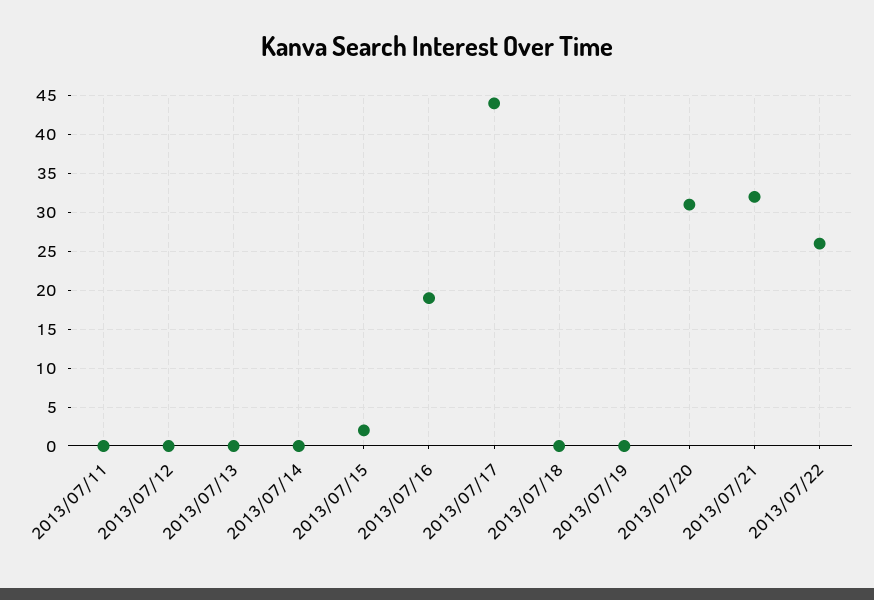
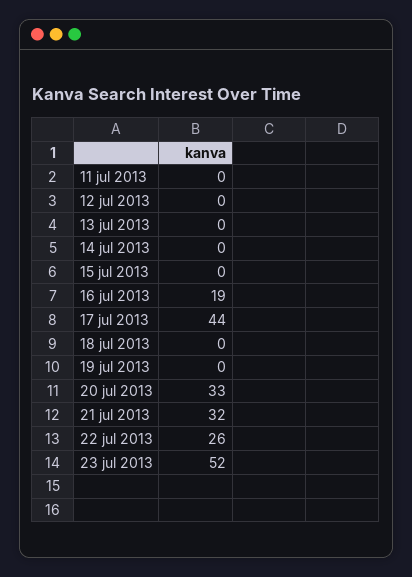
2013/07/15: 2 -> 0
2013/07/20: 31 -> 33
23 jul 2013: none -> 52

